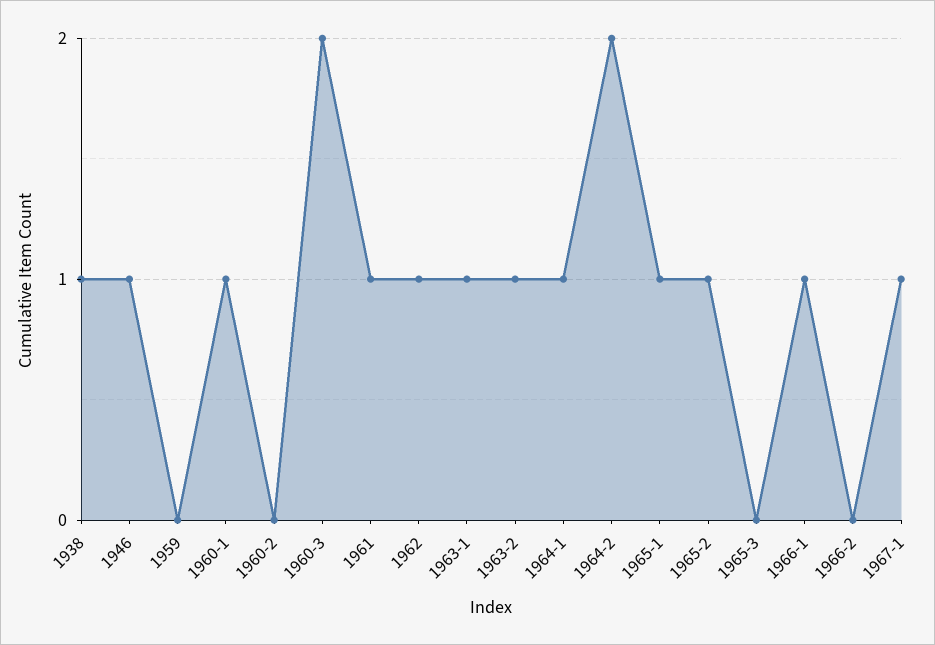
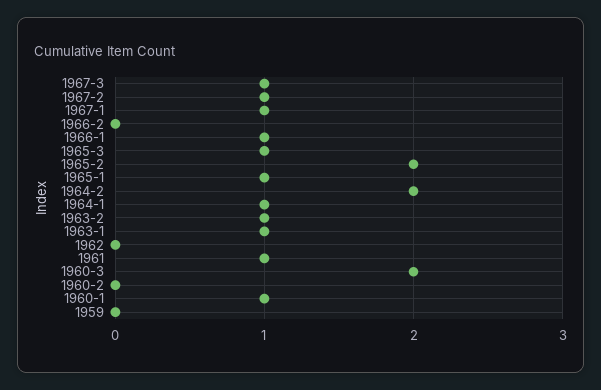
1938: 1 -> none
1946: 1 -> none
1962: 1 -> 0
1965-2: 1 -> 2
1965-3: 0 -> 1
1967-3: none -> 1
1967-2: none -> 1

